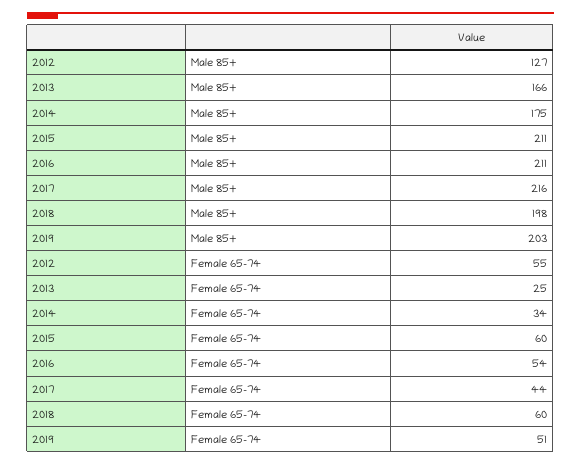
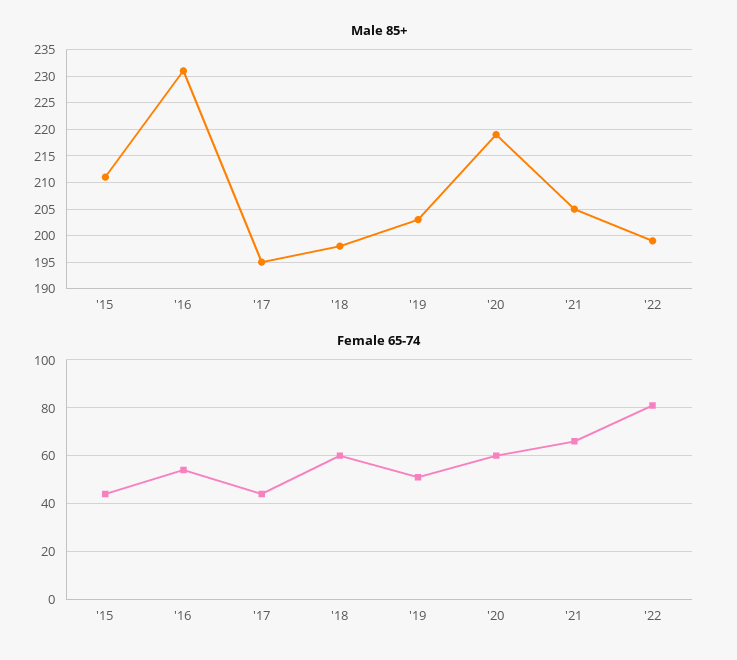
Male 85+, 2012: 127 -> none
Male 85+, 2013: 166 -> none
Male 85+, 2014: 175 -> none
Male 85+, 2016: 211 -> 230
Male 85+, 2017: 216 -> 195
Female 65-74, 2012: 55 -> none
Female 65-74, 2013: 25 -> none
Female 65-74, 2014: 34 -> none
Female 65-74, 2015: 60 -> 45
Male 85+, '20: none -> 220
Male 85+, '21: none -> 205
Male 85+, '22: none -> 200
Female 65-74, '20: none -> 60
Female 65-74, '21: none -> 65
Female 65-74, '22: none -> 80

